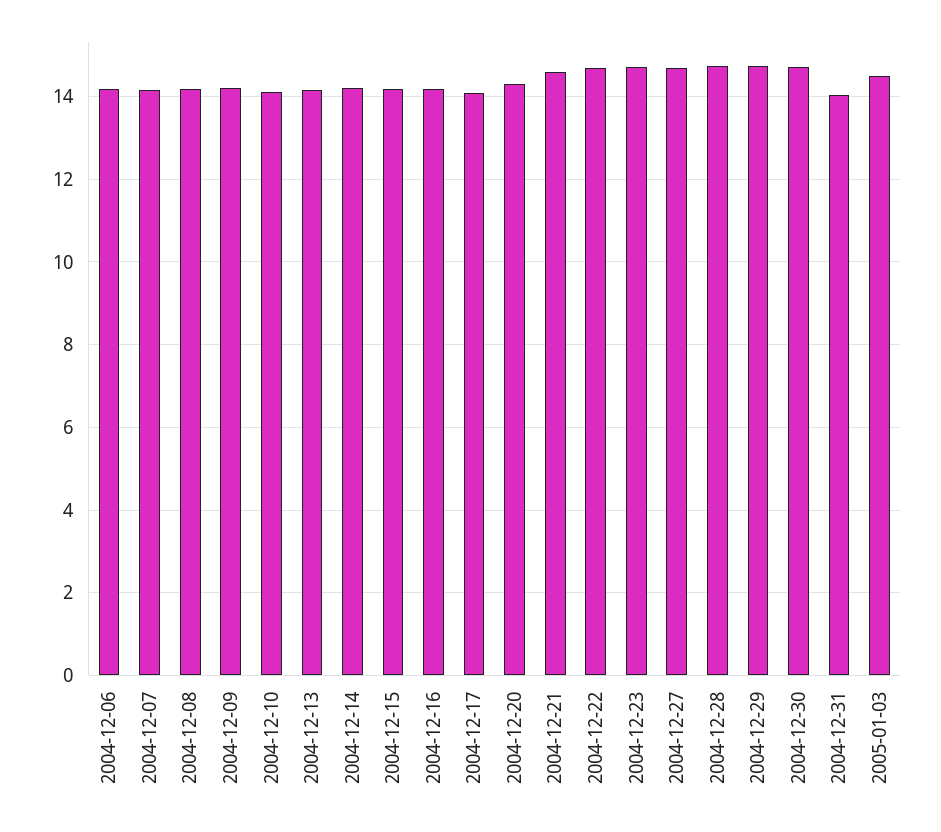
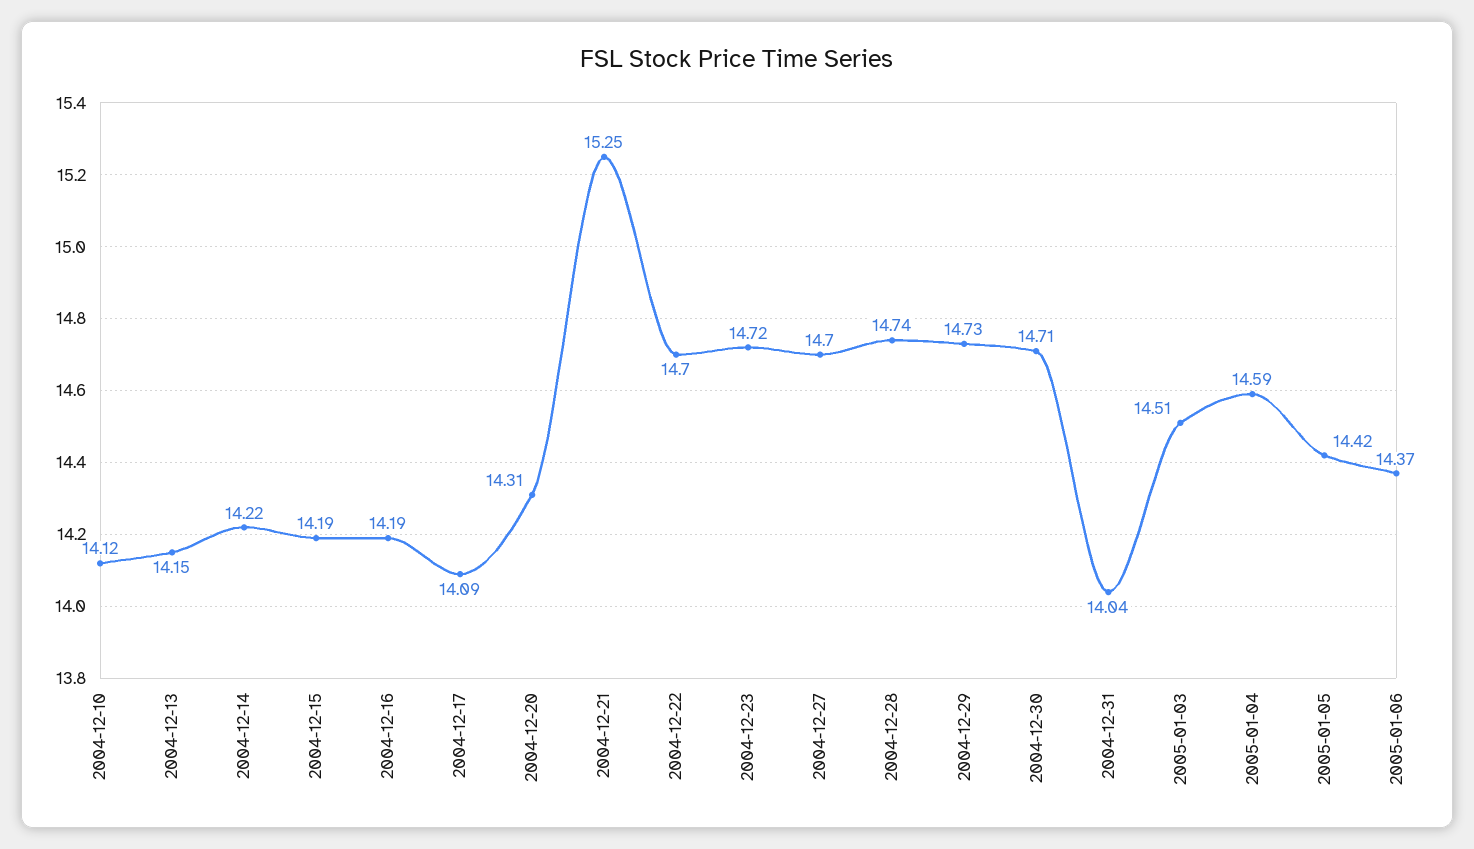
2004-12-06: 14.2 -> none
2004-12-07: 14.2 -> none
2004-12-08: 14.2 -> none
2004-12-09: 14.2 -> none
2004-12-21: 14.6 -> 15.25
2005-01-04: none -> 14.59
2005-01-05: none -> 14.42
2005-01-06: none -> 14.37

